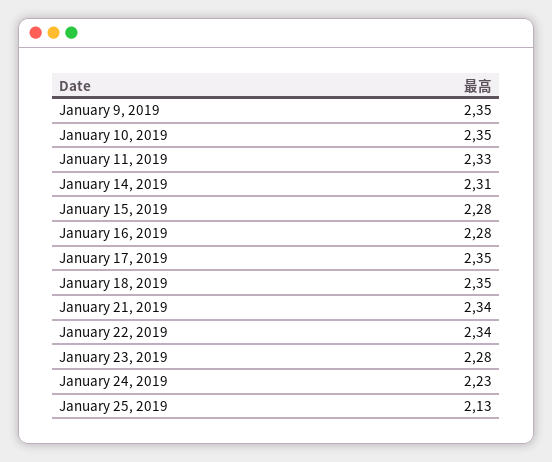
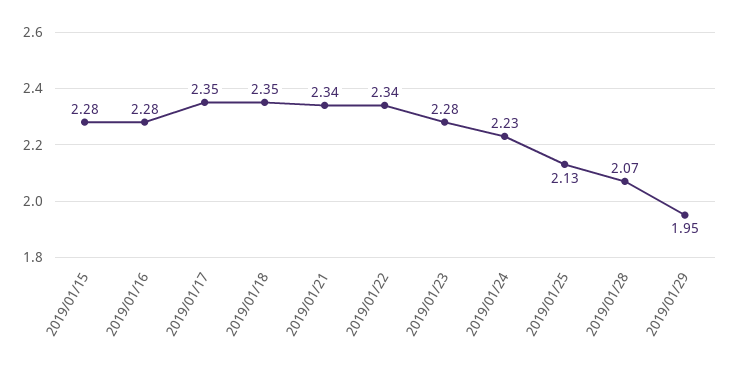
January 9, 2019: 2.35 -> none
January 10, 2019: 2.35 -> none
January 11, 2019: 2.33 -> none
January 14, 2019: 2.31 -> none
2019/01/28: none -> 2.07
2019/01/29: none -> 1.95

